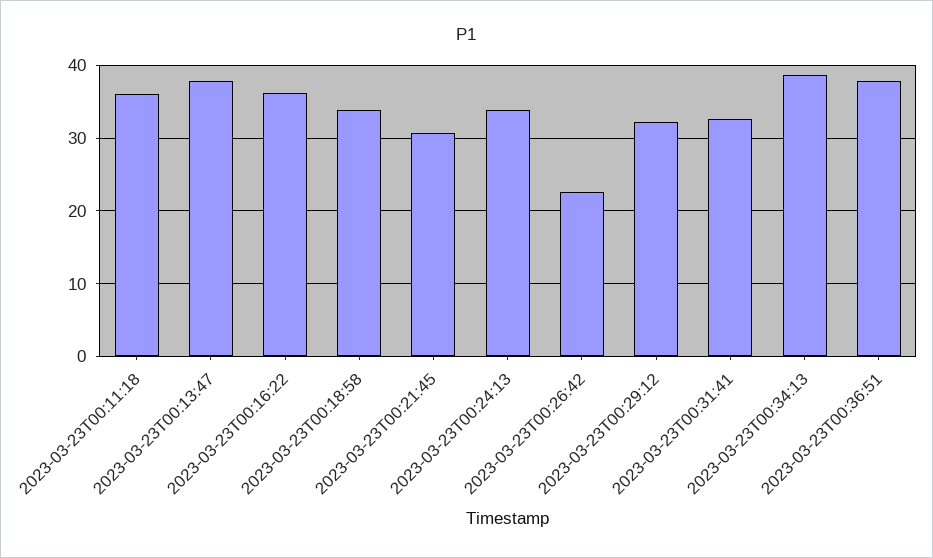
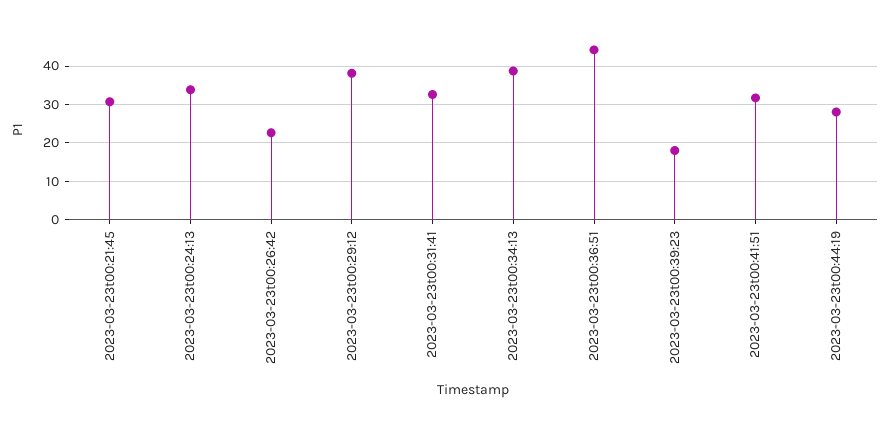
2023-03-23T00:11:18: 36 -> none
2023-03-23T00:13:47: 38 -> none
2023-03-23T00:16:22: 36 -> none
2023-03-23T00:18:58: 34 -> none
2023-03-23T00:29:12: 32 -> 38
2023-03-23T00:36:51: 38 -> 44
2023-03-23t00:39:23: none -> 18
2023-03-23t00:41:51: none -> 32
2023-03-23t00:44:19: none -> 28

